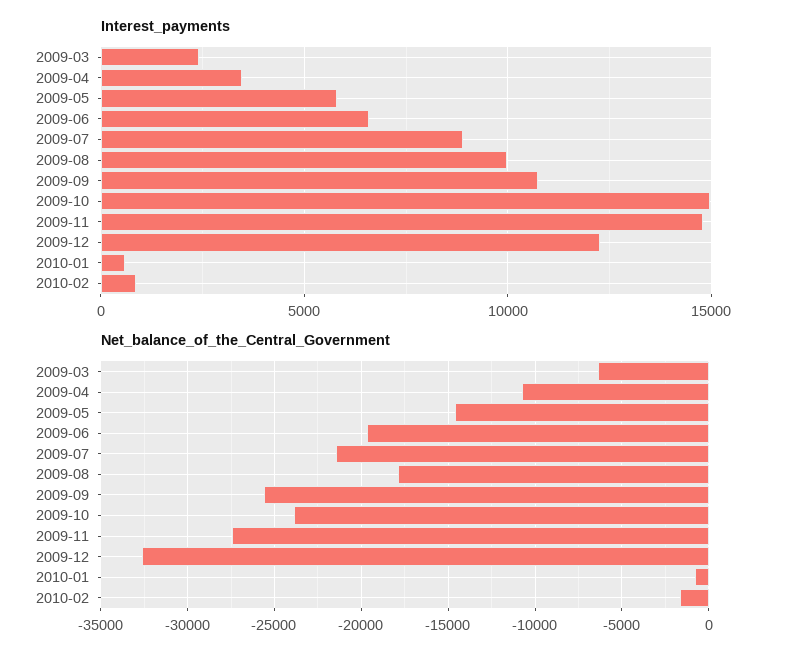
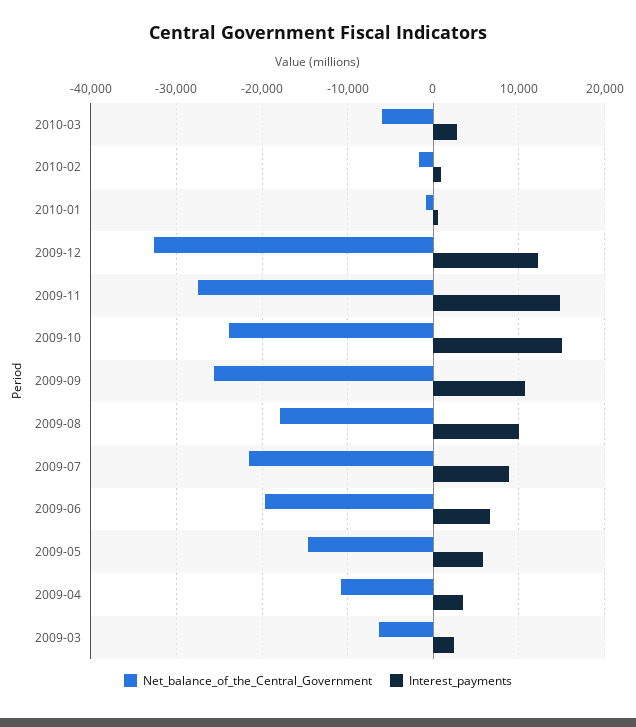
Net_balance_of_the_Central_Government, 2010-03: none -> -6000
Interest_payments, 2010-03: none -> 3000

